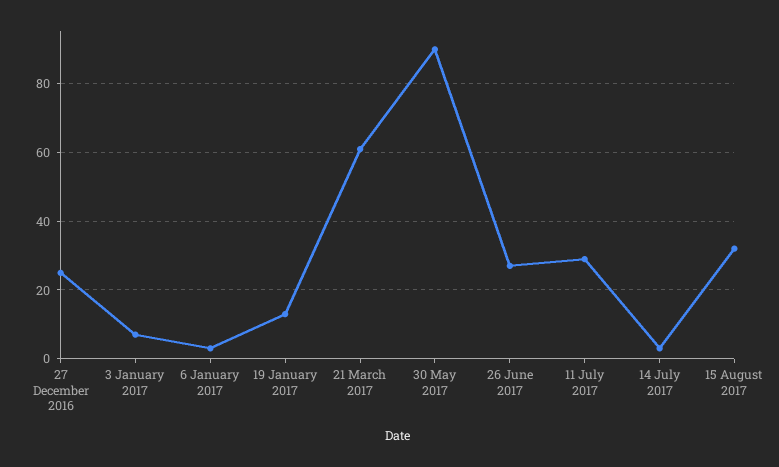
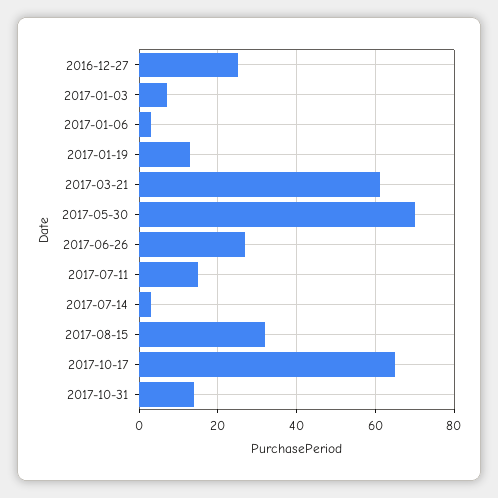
30 May 2017: 90 -> 70
11 July 2017: 30 -> 15
2017-10-17: none -> 65
2017-10-31: none -> 15

